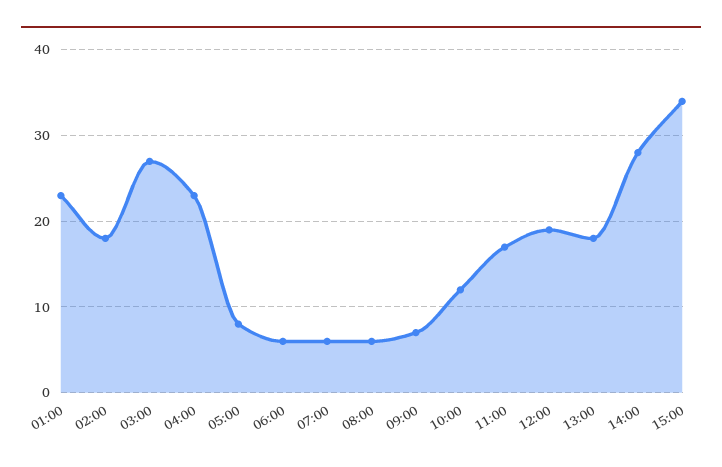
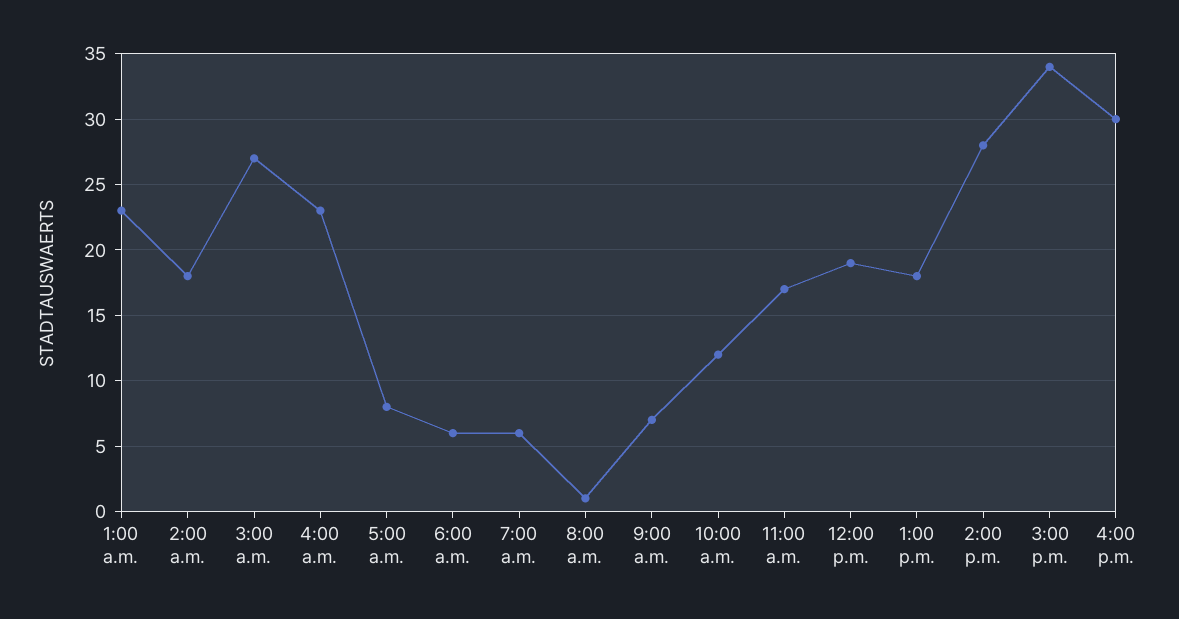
08:00: 6 -> 1
4:00 p.m.: none -> 30

